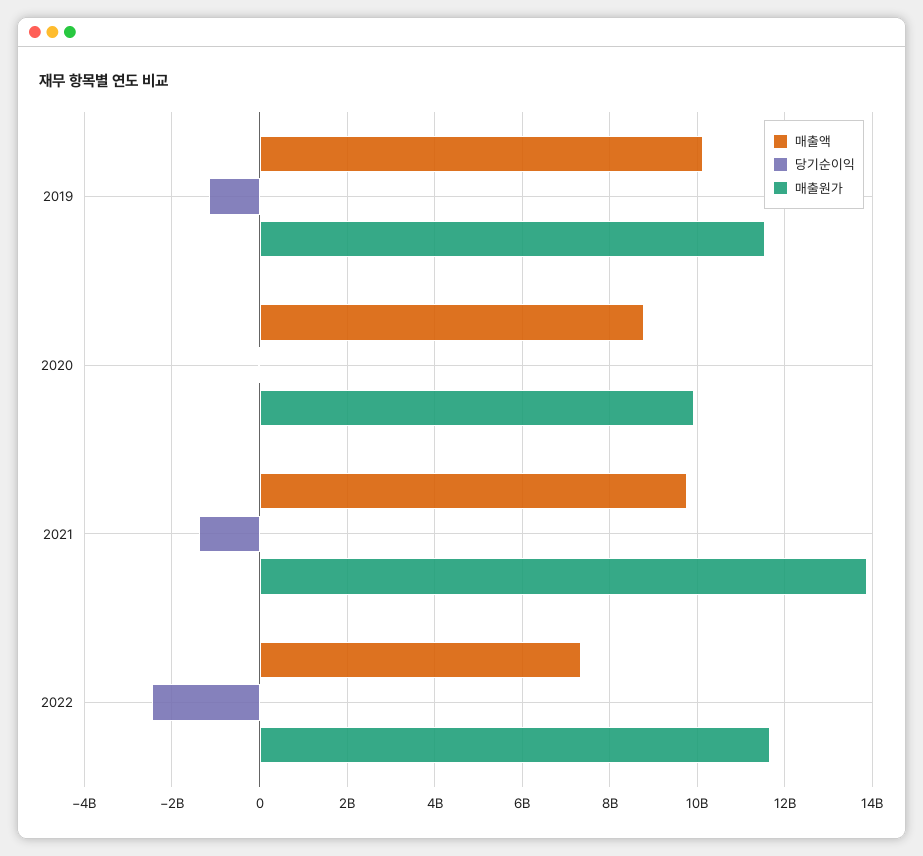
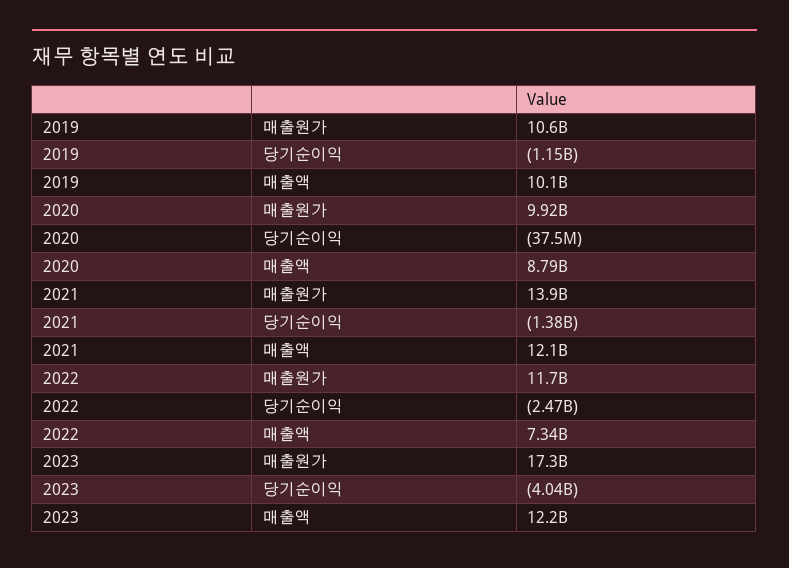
매출원가, 2019: 11600000000 -> 10600000000
매출액, 2021: 9800000000 -> 12100000000
매출원가, 2023: none -> 17300000000
당기순이익, 2023: none -> -4040000000
매출액, 2023: none -> 12200000000

